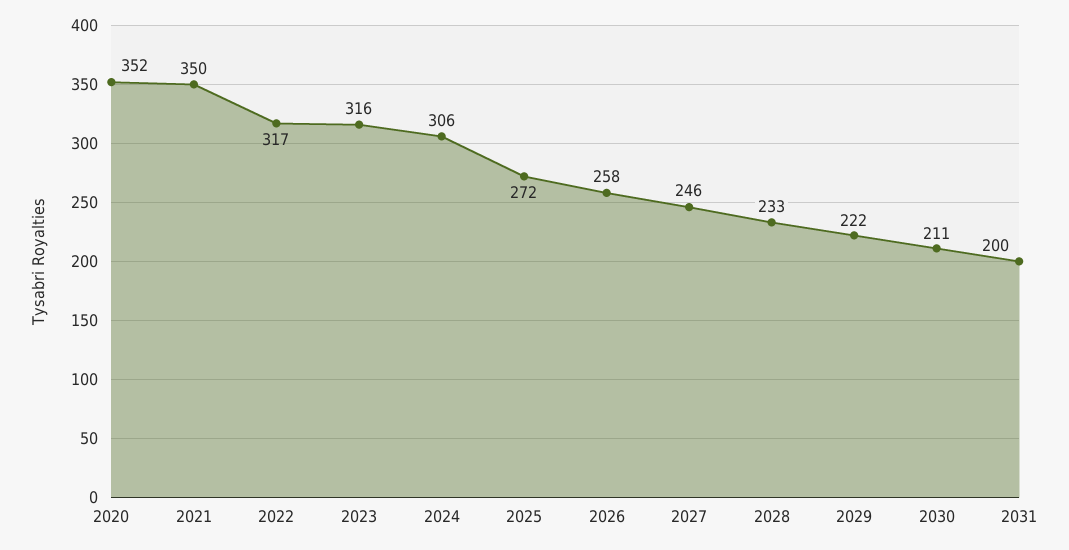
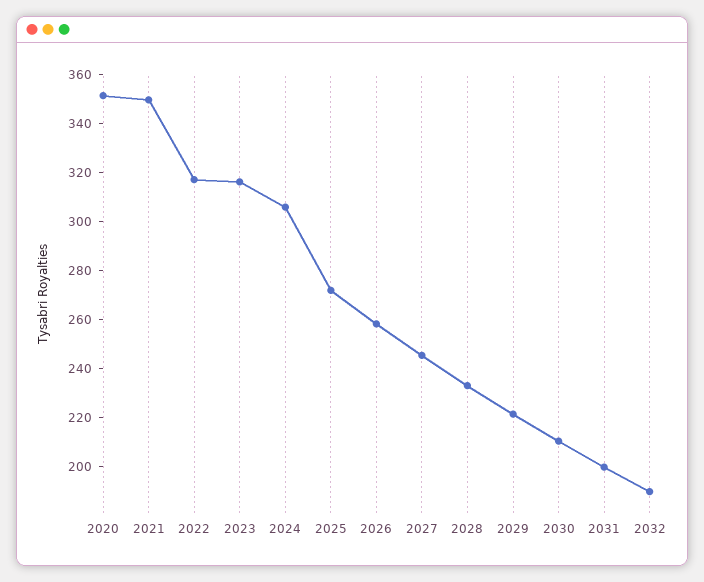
2032: none -> 190

